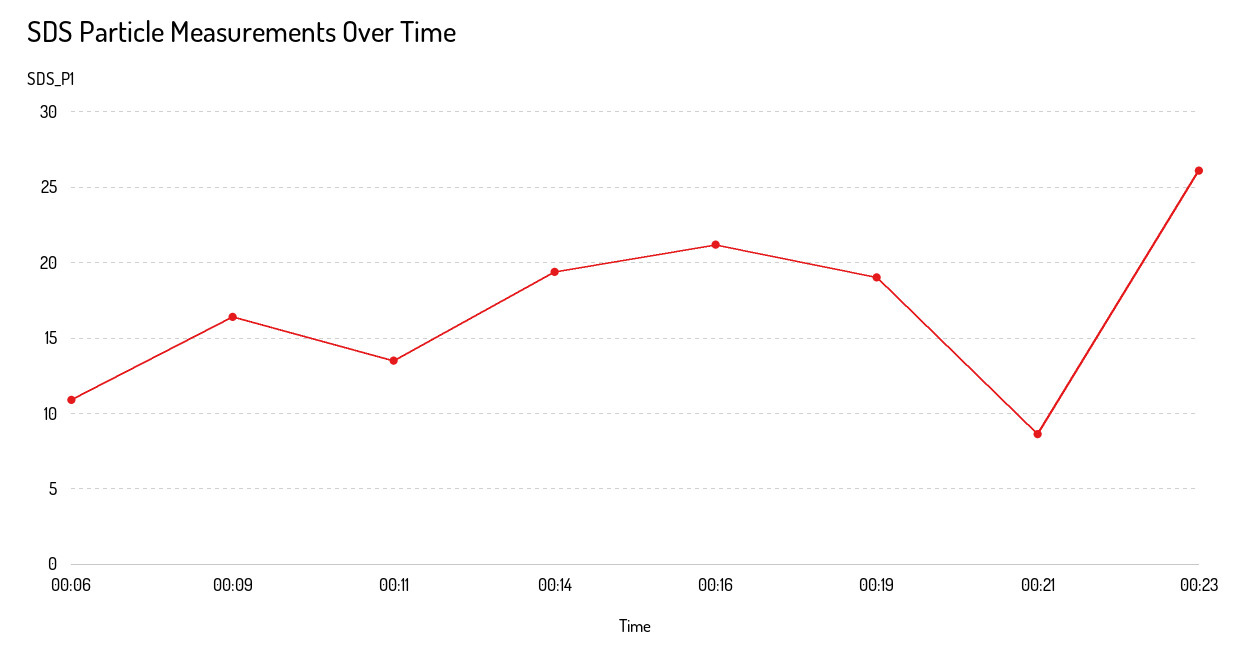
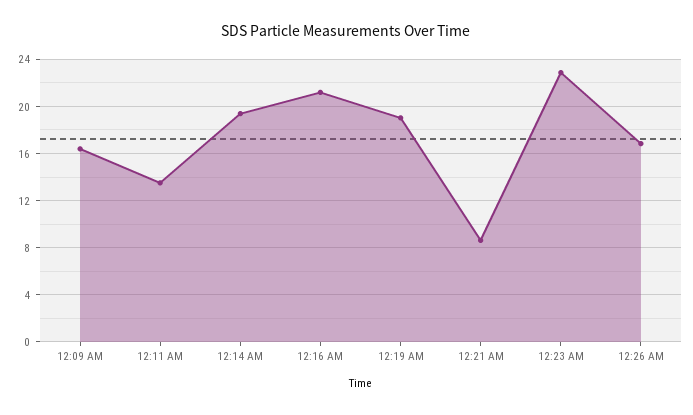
00:06: 11 -> none
00:23: 26 -> 23
12:26 AM: none -> 17

